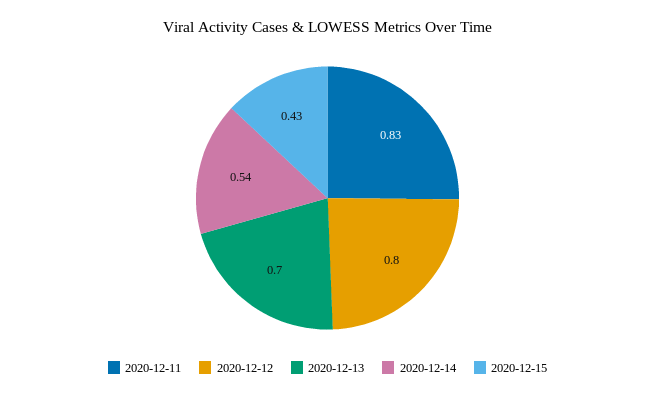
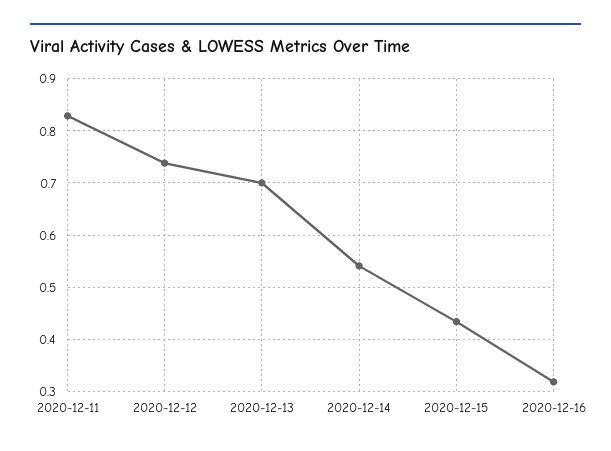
2020-12-12: 0.8 -> 0.74
2020-12-16: none -> 0.32

